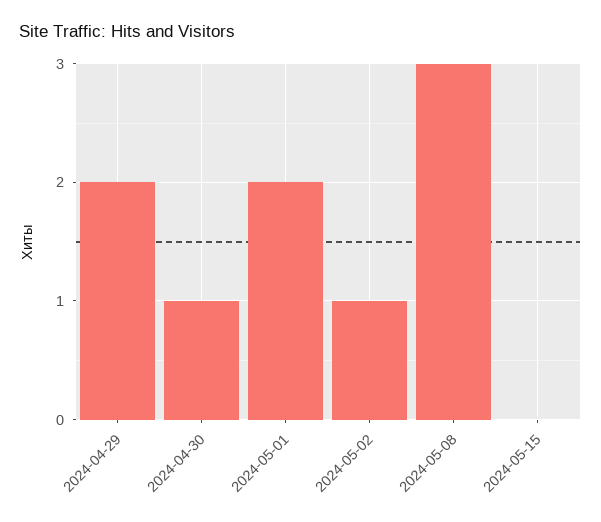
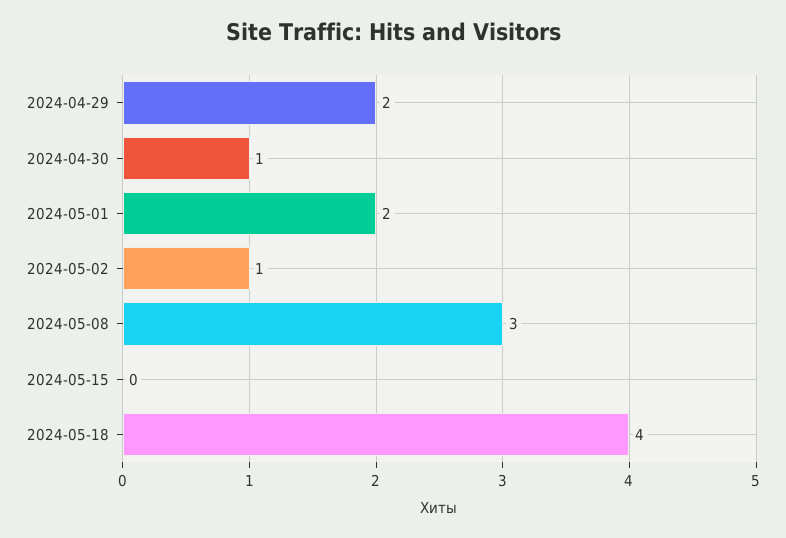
2024-05-18: none -> 4

